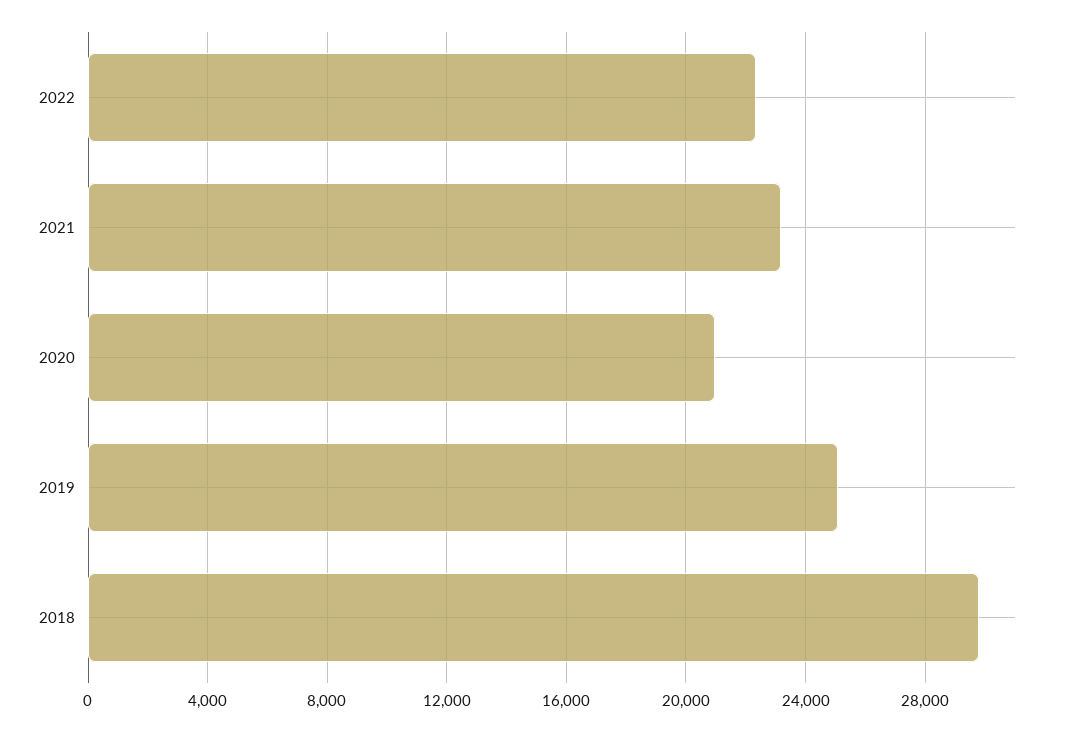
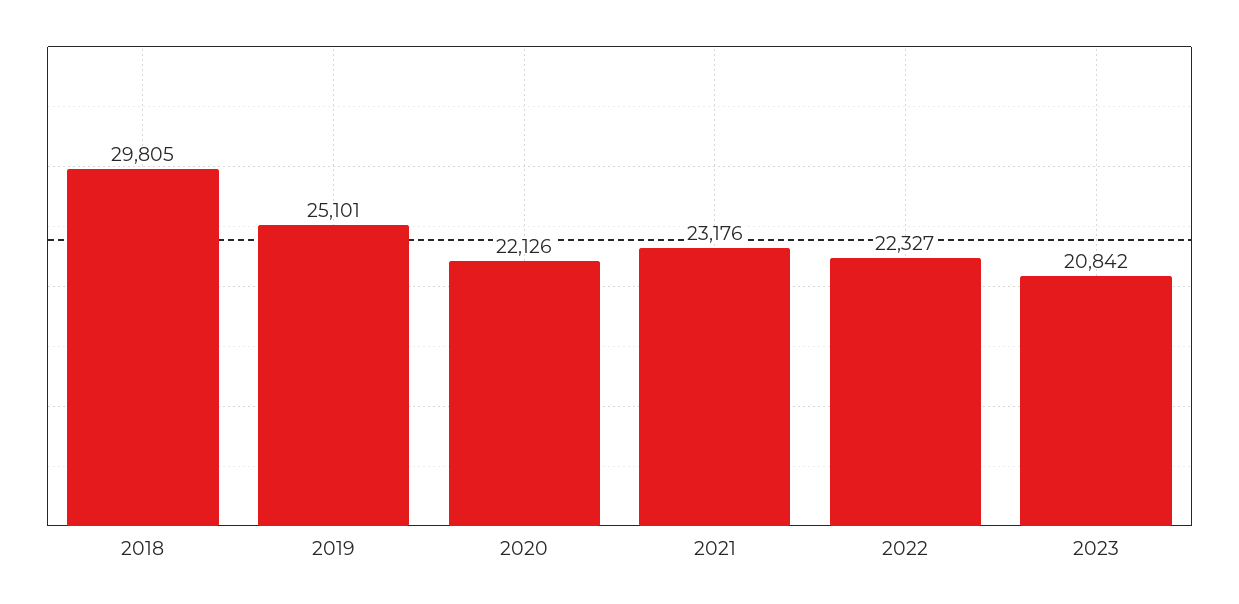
2020: 21000 -> 22126
2023: none -> 20842

